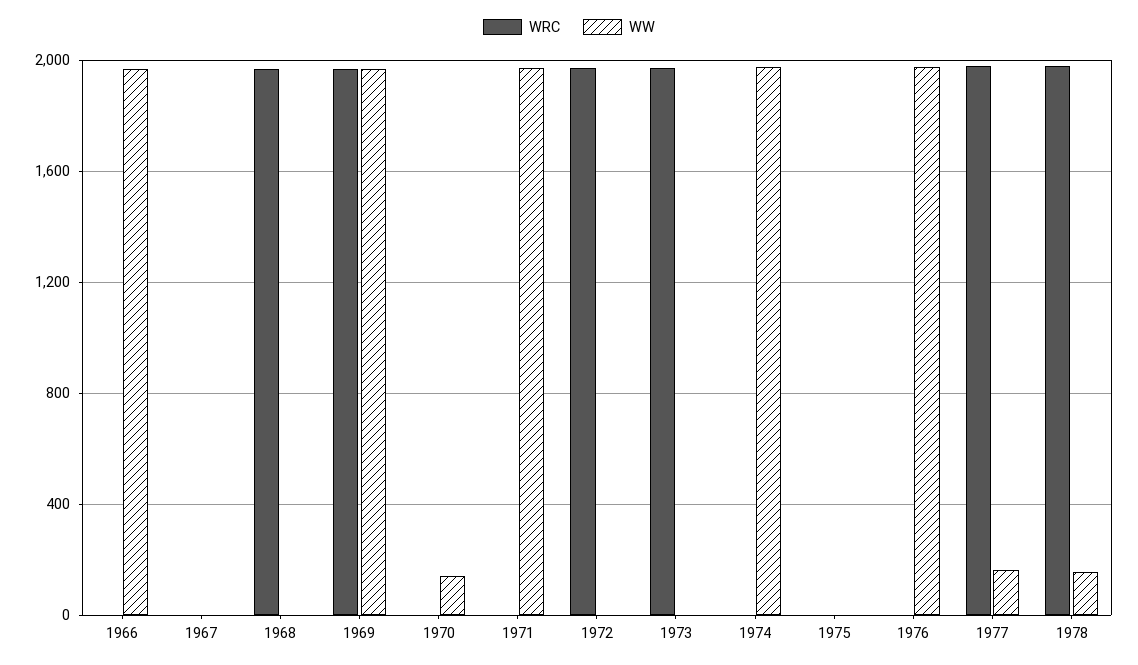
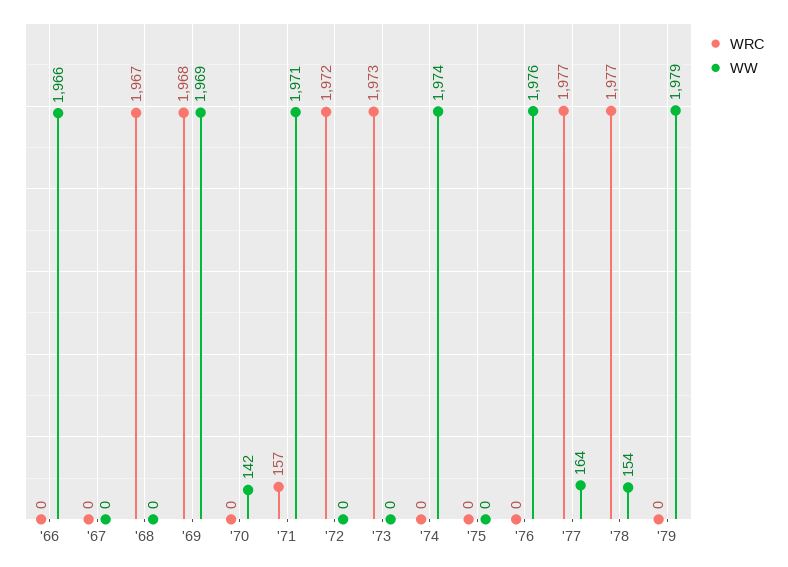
WRC, 1971: 0 -> 157
WRC, '79: none -> 0
WW, '79: none -> 1979

